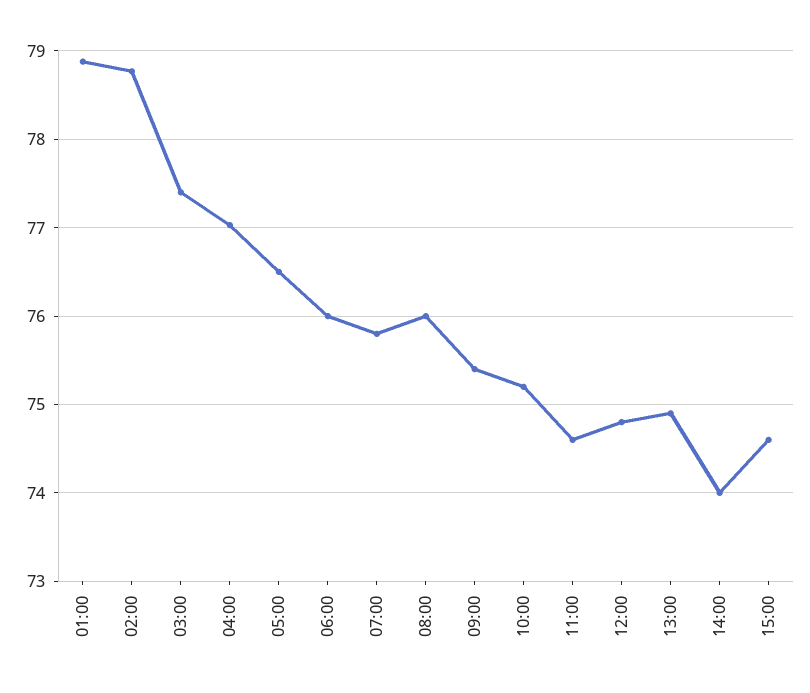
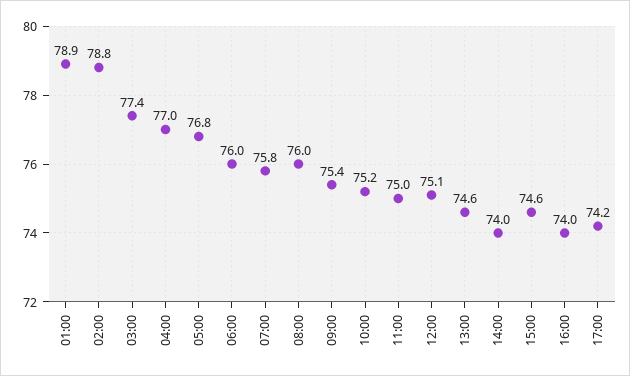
05:00: 76.5 -> 76.8
11:00: 74.6 -> 75
12:00: 74.8 -> 75.1
13:00: 74.9 -> 74.6
16:00: none -> 74
17:00: none -> 74.2

